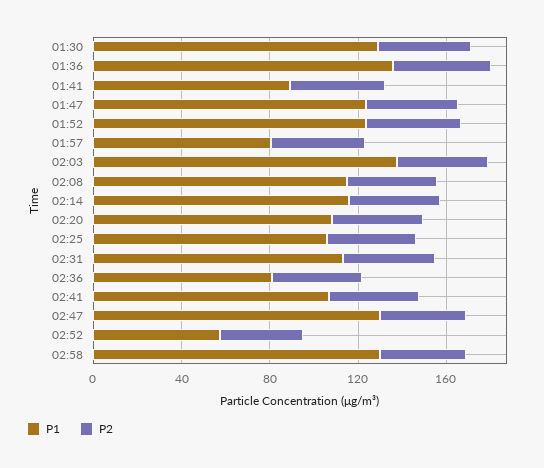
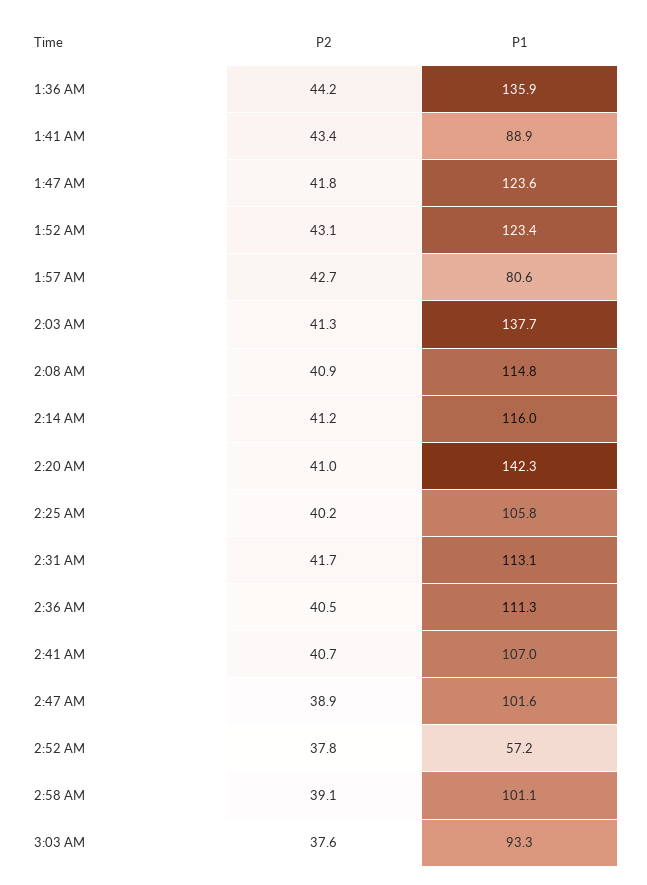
P1, 01:30: 130 -> none
P2, 01:30: 40 -> none
P1, 02:20: 110 -> 142.3
P1, 02:36: 80 -> 111.3
P1, 02:47: 130 -> 101.6
P1, 02:58: 130 -> 101.1
P2, 3:03 AM: none -> 37.6
P1, 3:03 AM: none -> 93.3

